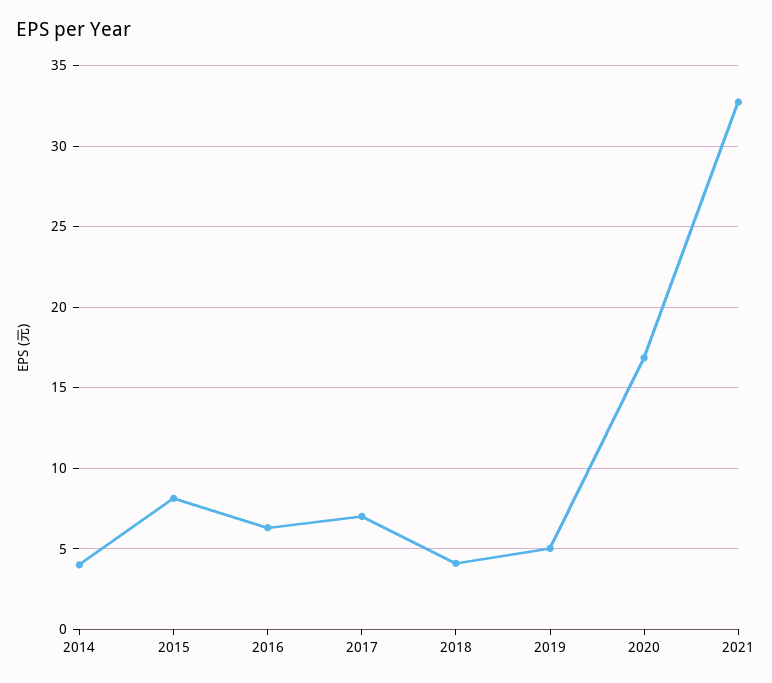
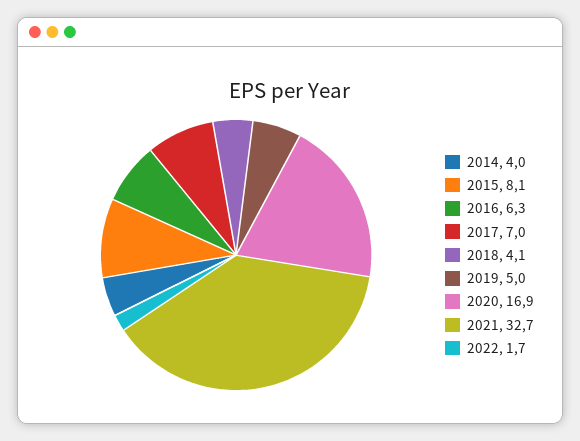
2022: none -> 1.7

